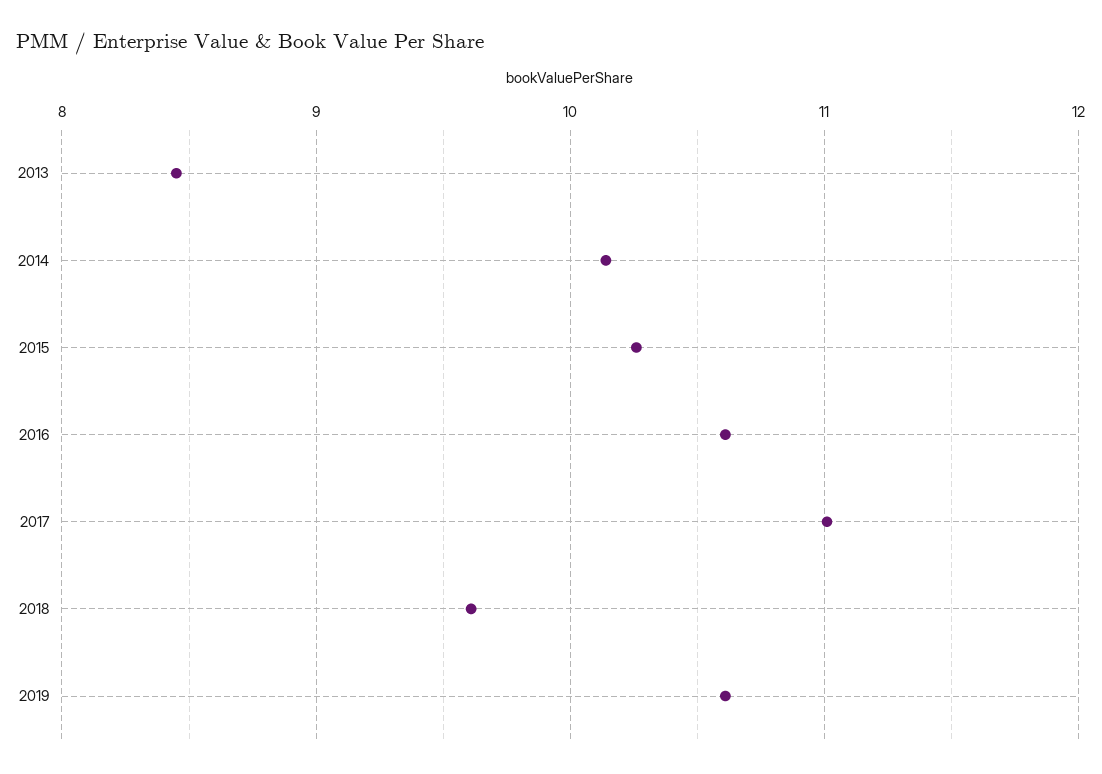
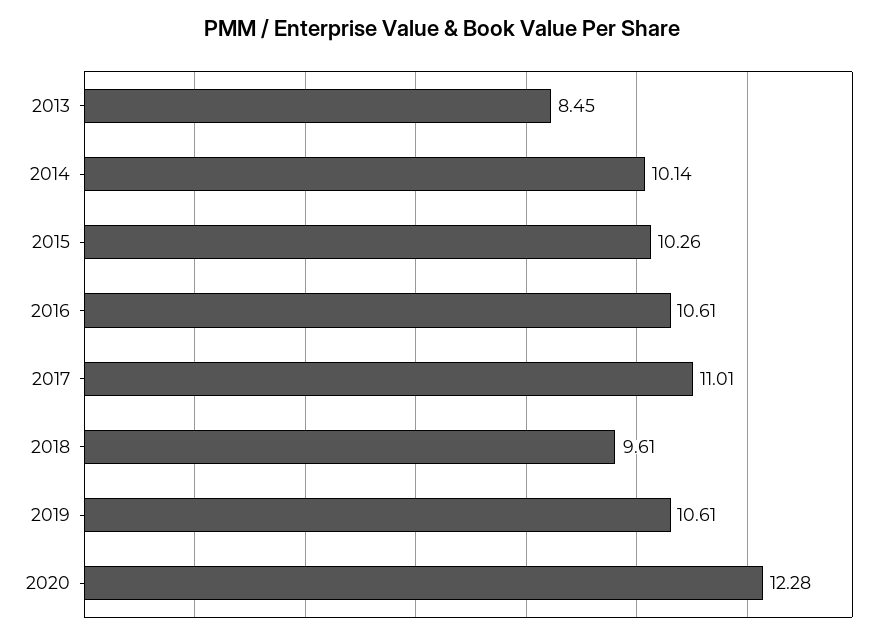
2020: none -> 12.28

